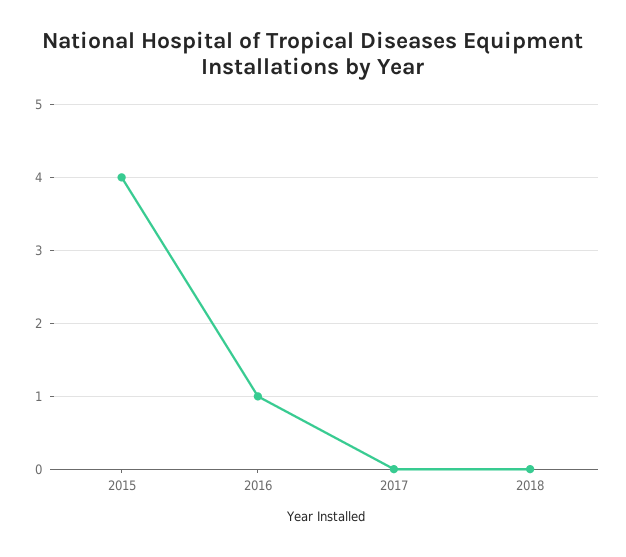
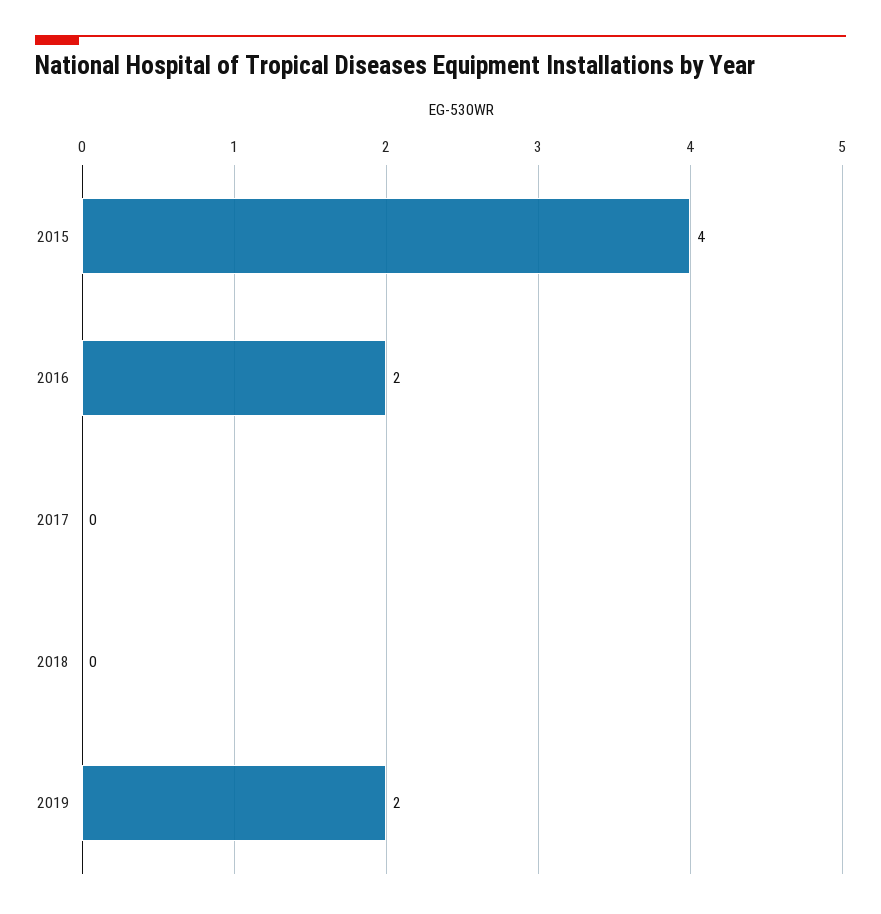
2016: 1 -> 2
2019: none -> 2

